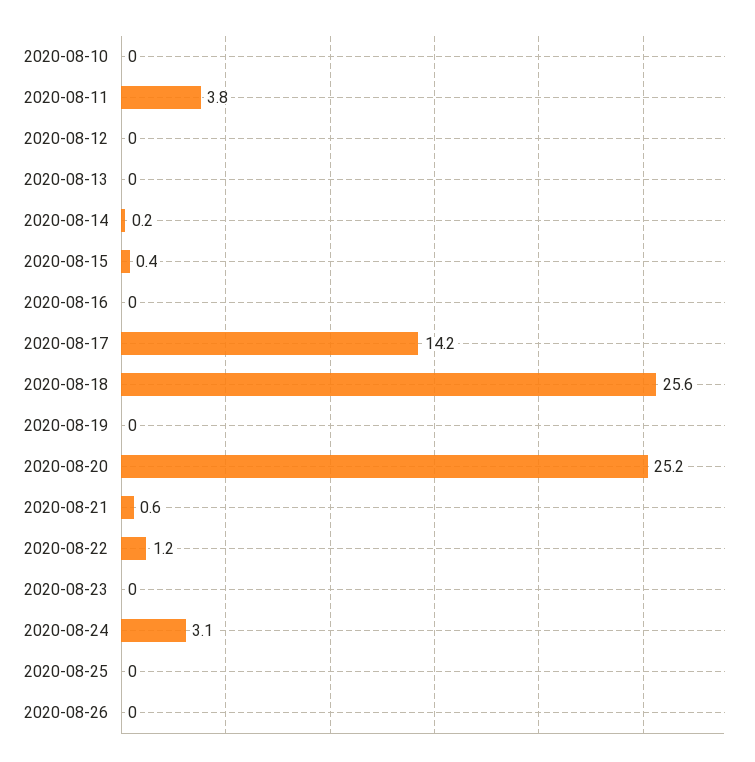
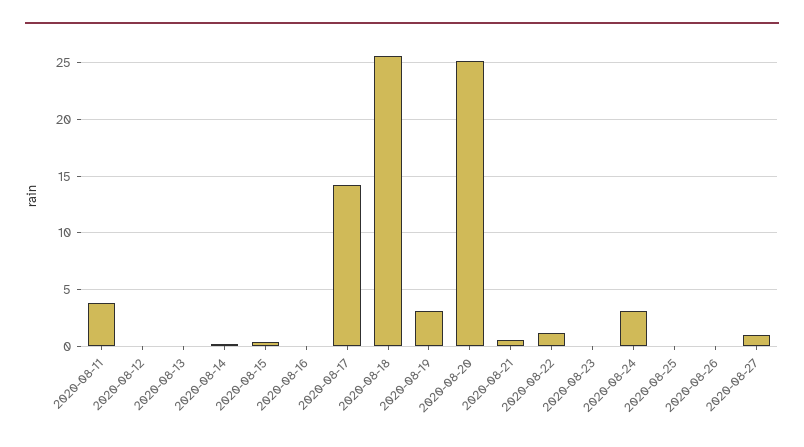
2020-08-10: 0 -> none
2020-08-19: 0 -> 3
2020-08-27: none -> 1

